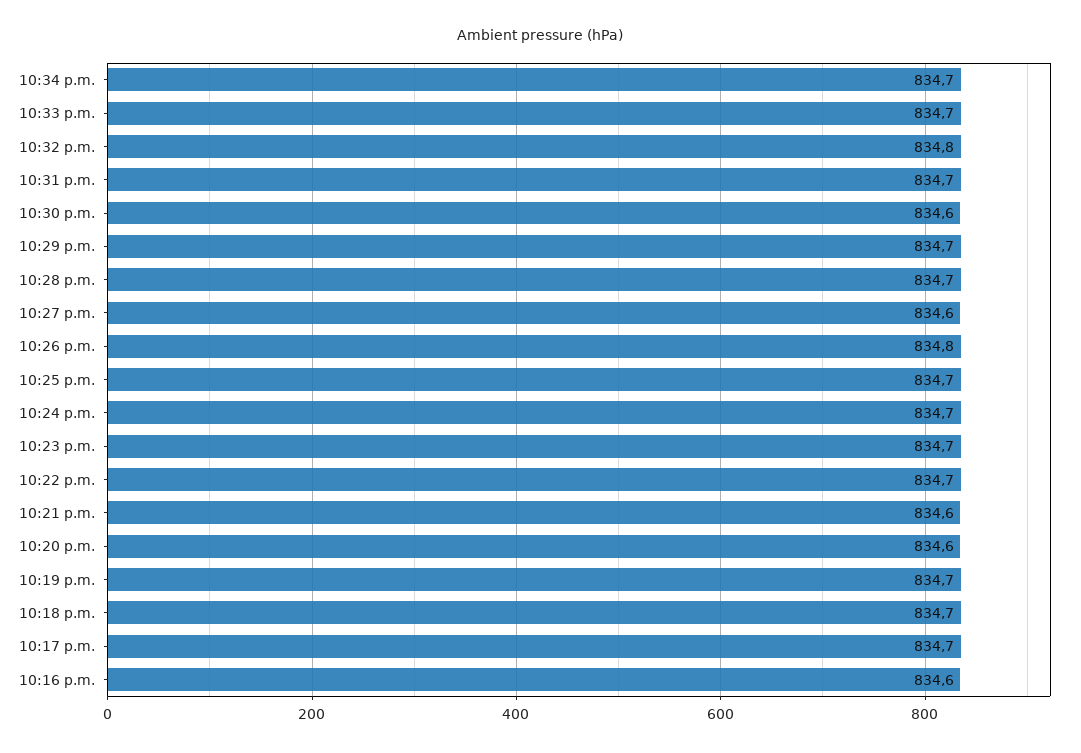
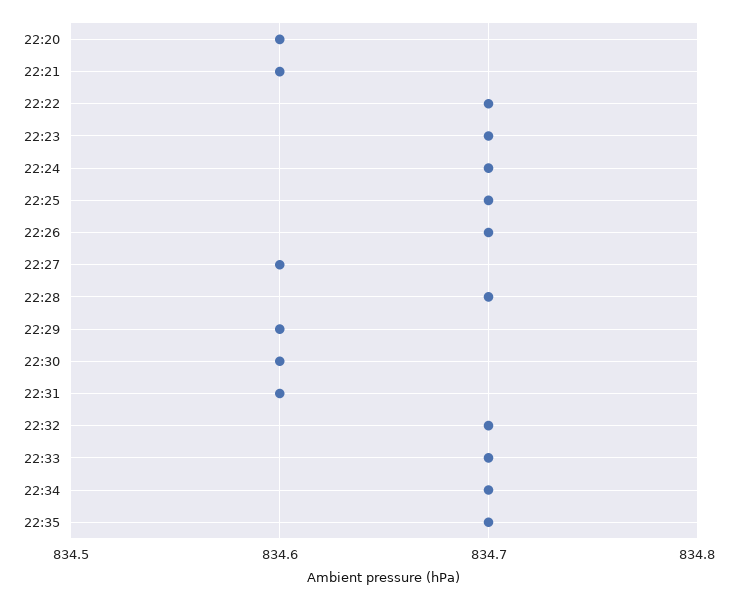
10:32 p.m.: 834.8 -> 834.7
10:31 p.m.: 834.7 -> 834.6
10:29 p.m.: 834.7 -> 834.6
10:26 p.m.: 834.8 -> 834.7
10:19 p.m.: 834.7 -> none
10:18 p.m.: 834.7 -> none
10:17 p.m.: 834.7 -> none
10:16 p.m.: 834.6 -> none
22:35: none -> 834.7

